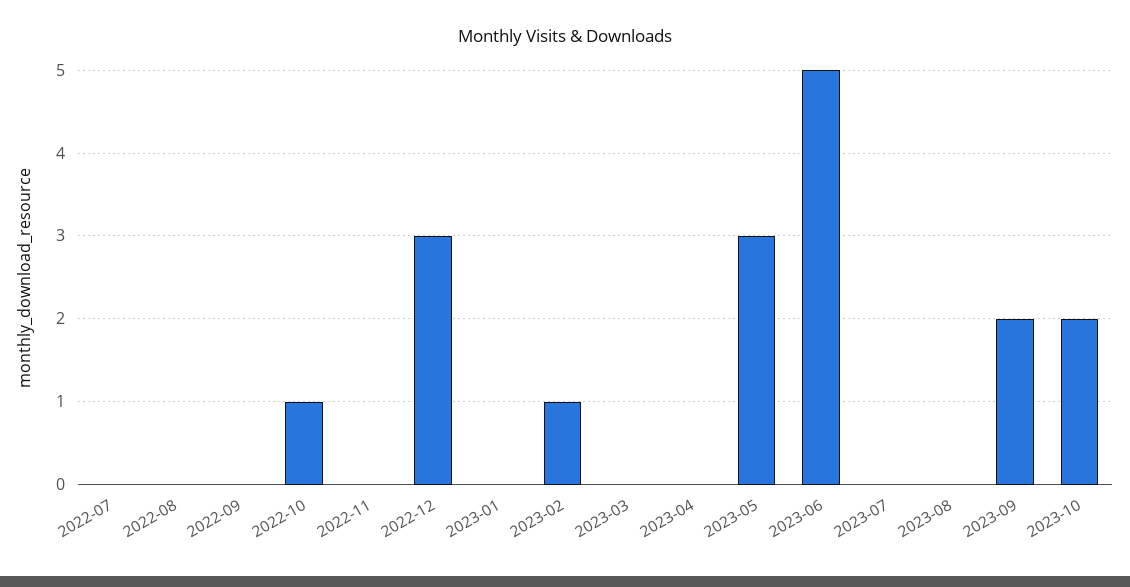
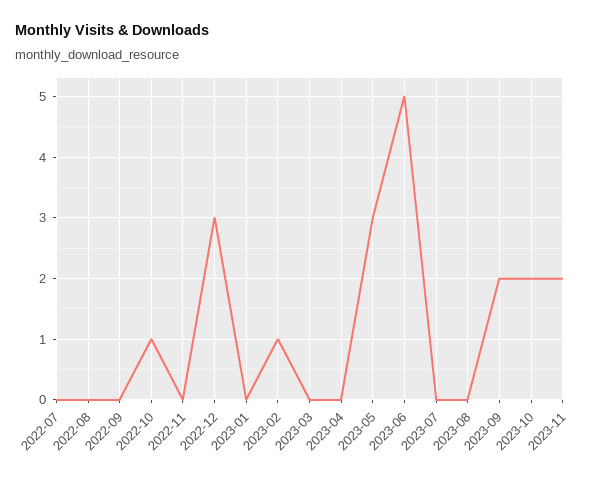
2023-11: none -> 2

